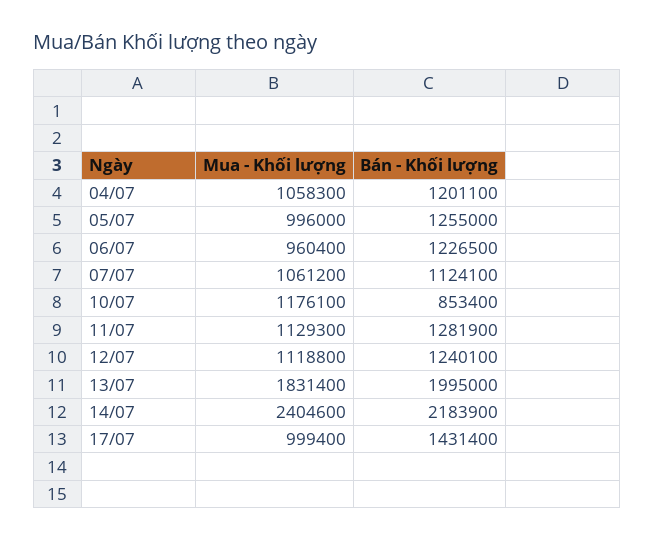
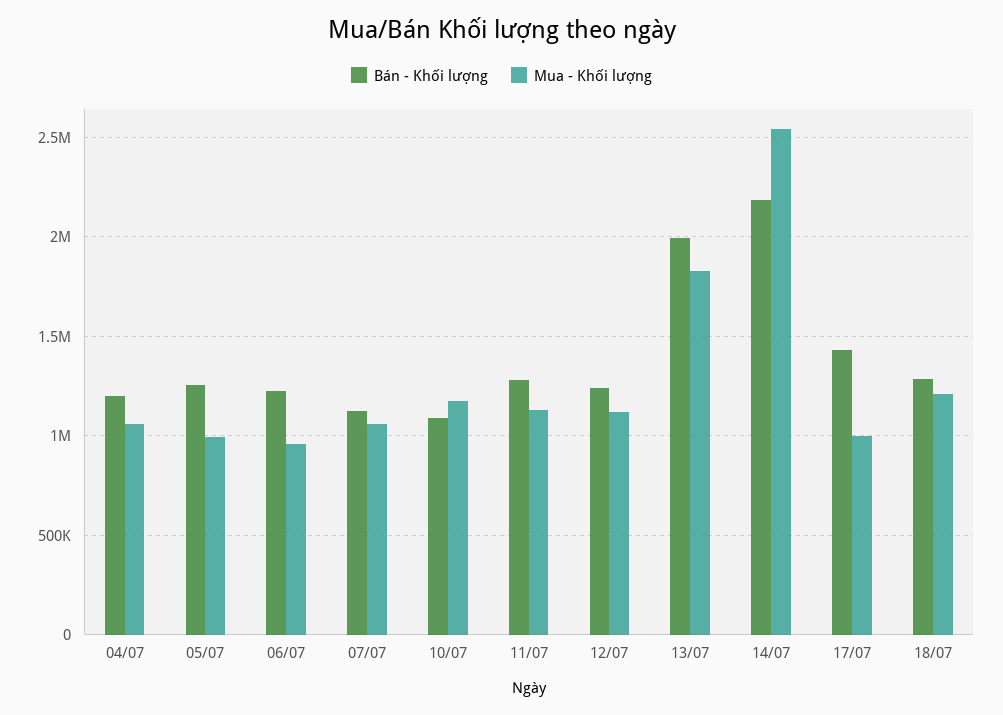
Bán - Khối lượng, 10/07: 853400 -> 1100000
Mua - Khối lượng, 14/07: 2404600 -> 2550000
Bán - Khối lượng, 18/07: none -> 1300000
Mua - Khối lượng, 18/07: none -> 1200000

